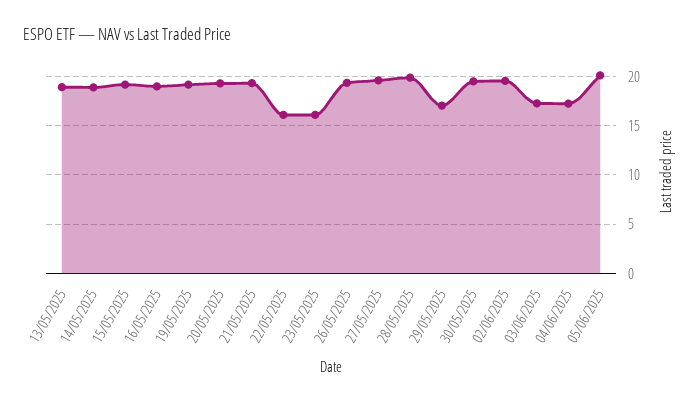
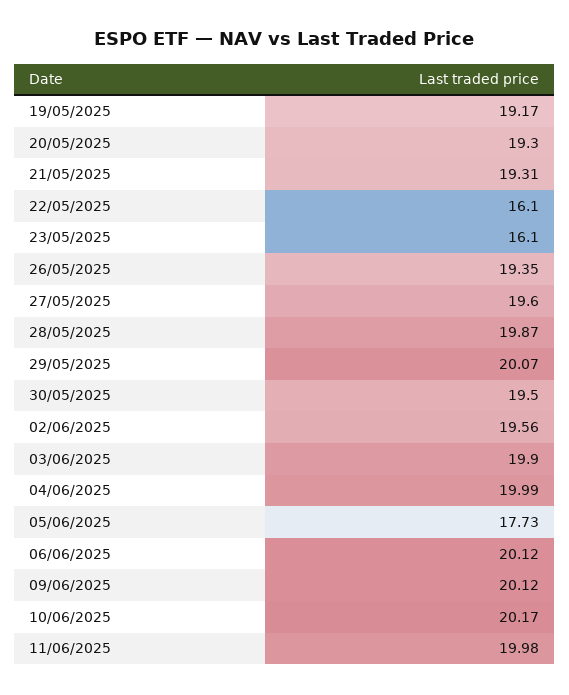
13/05/2025: 19 -> none
14/05/2025: 19 -> none
15/05/2025: 19 -> none
16/05/2025: 19 -> none
29/05/2025: 17 -> 20.07
03/06/2025: 17 -> 19.9
04/06/2025: 17 -> 19.99
05/06/2025: 20 -> 17.73
06/06/2025: none -> 20.12
09/06/2025: none -> 20.12
10/06/2025: none -> 20.17
11/06/2025: none -> 19.98

